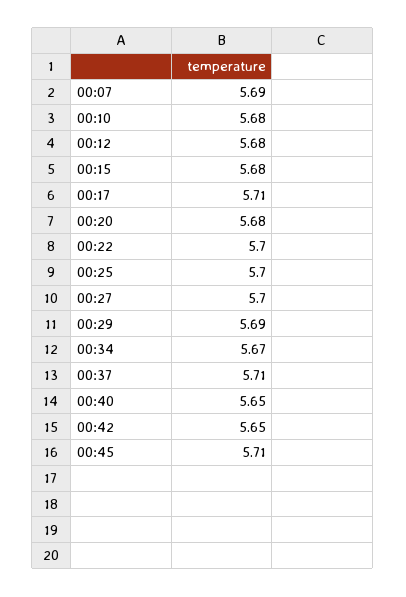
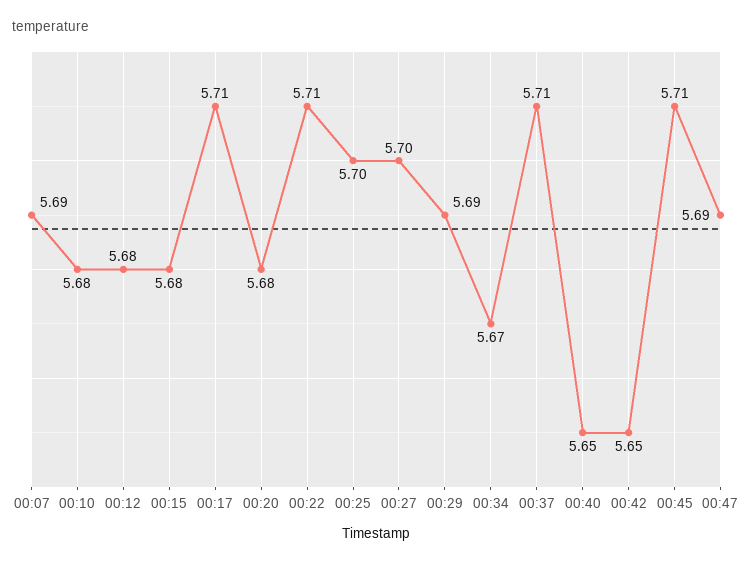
00:22: 5.7 -> 5.71
00:47: none -> 5.69

